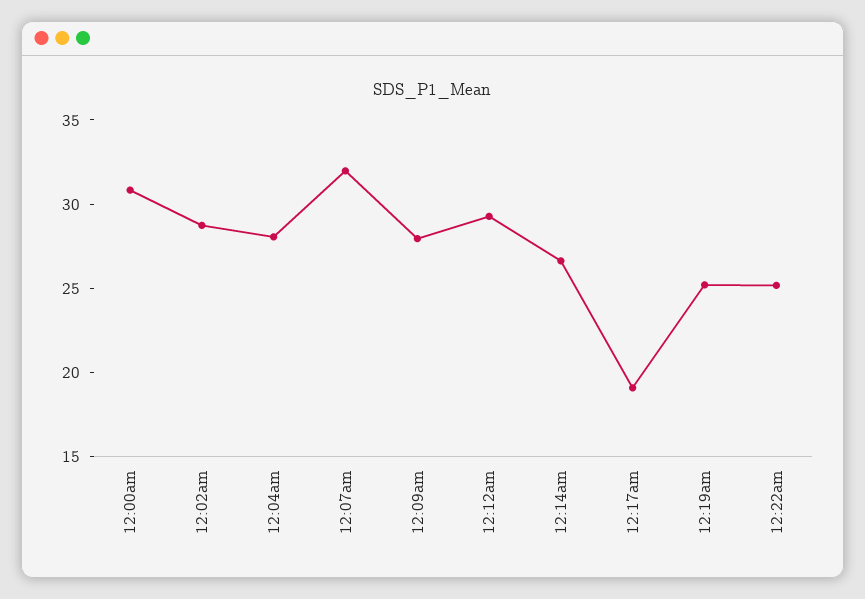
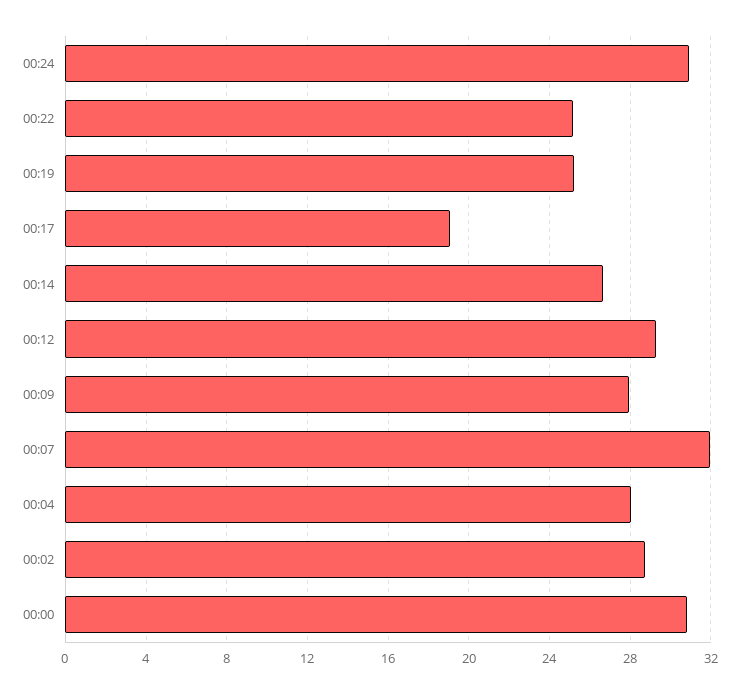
00:24: none -> 31

